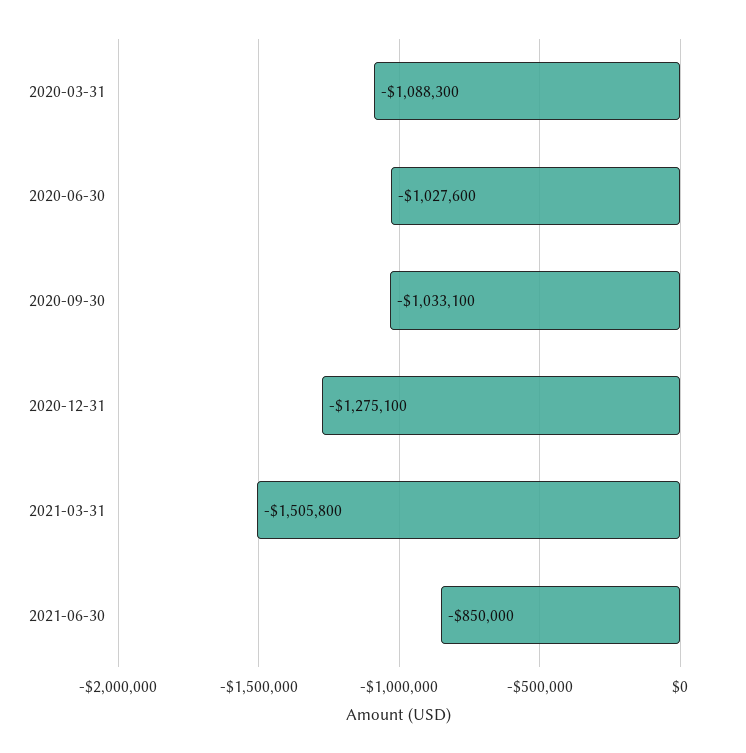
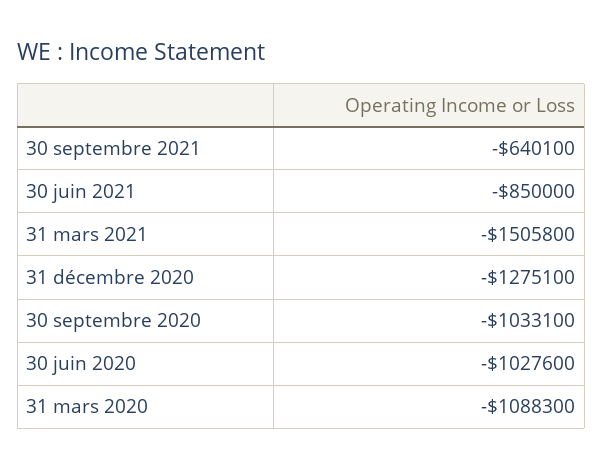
30 septembre 2021: none -> -640100

